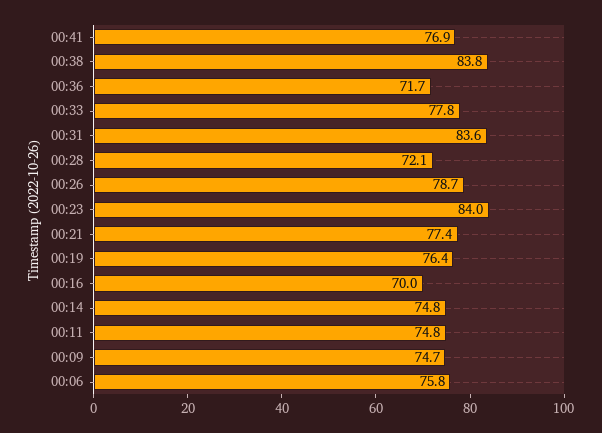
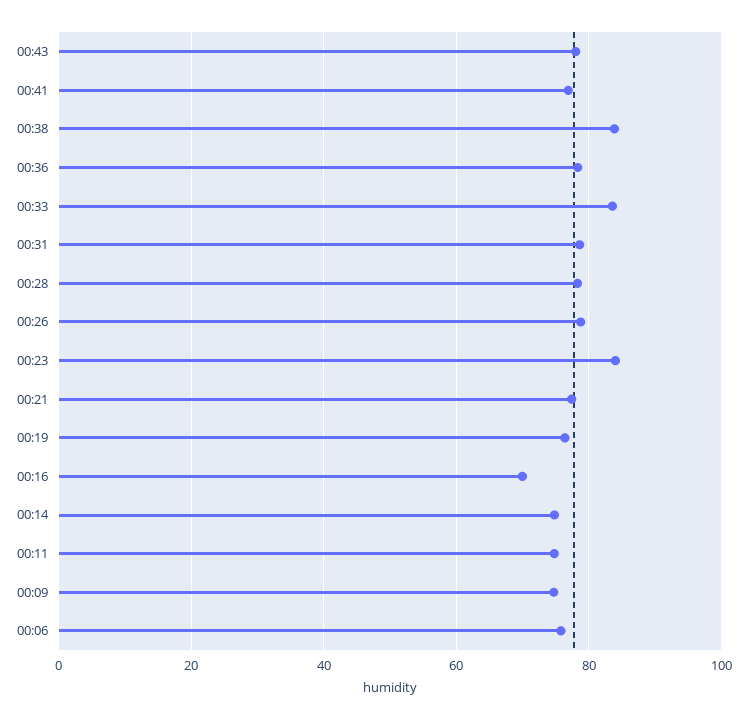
00:36: 71.7 -> 78
00:33: 77.8 -> 84
00:31: 83.6 -> 78
00:28: 72.1 -> 78
00:43: none -> 78

